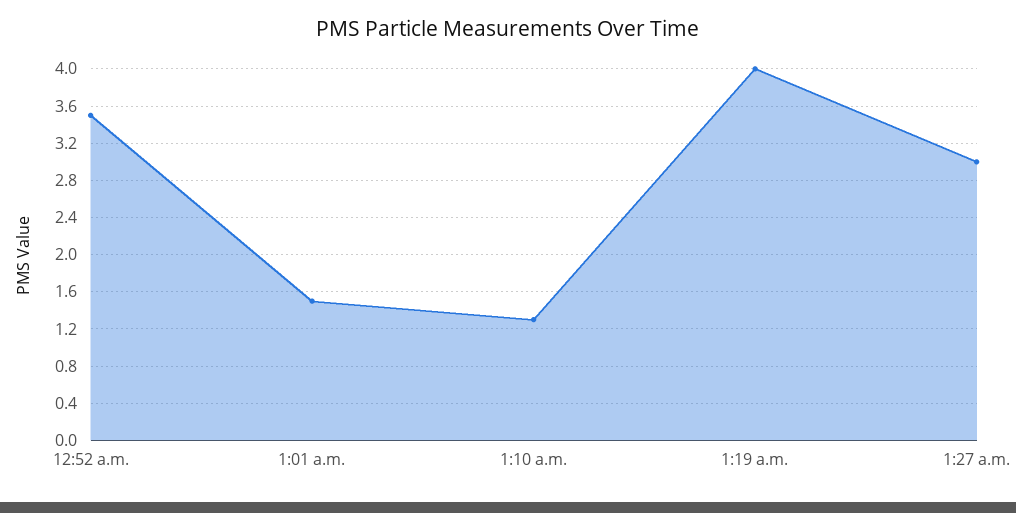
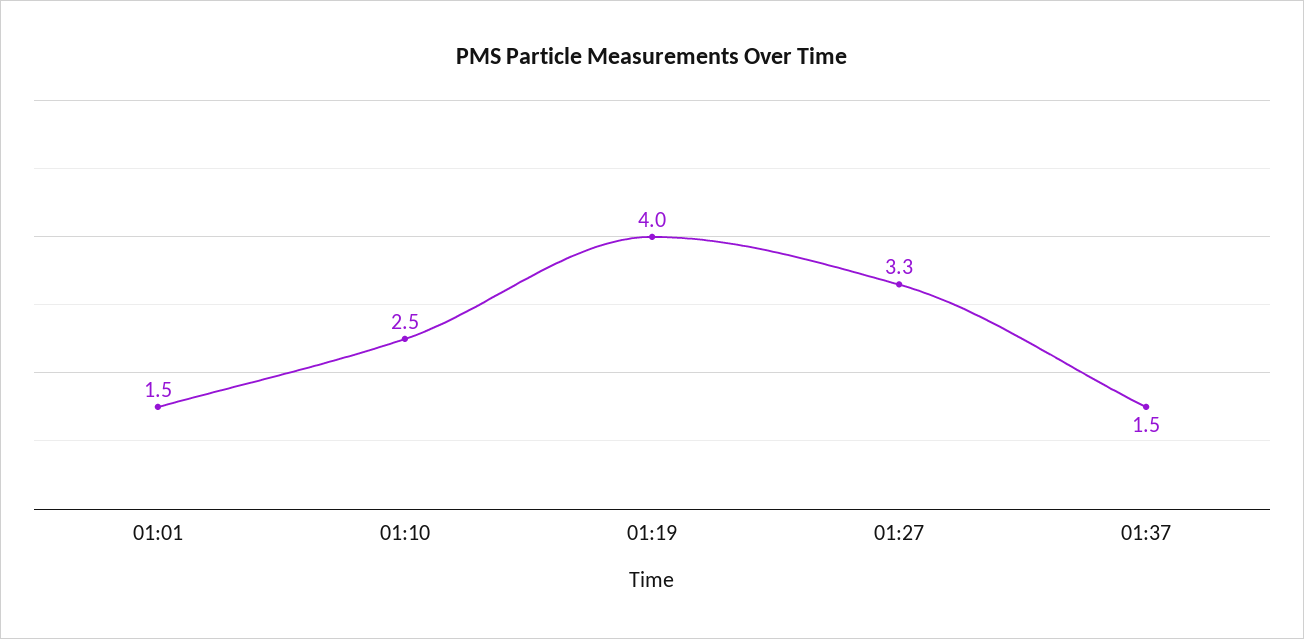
12:52 a.m.: 3.5 -> none
1:10 a.m.: 1.3 -> 2.5
1:27 a.m.: 3 -> 3.3
01:37: none -> 1.5

